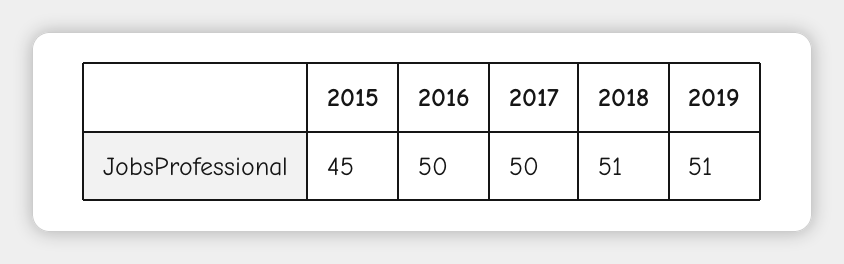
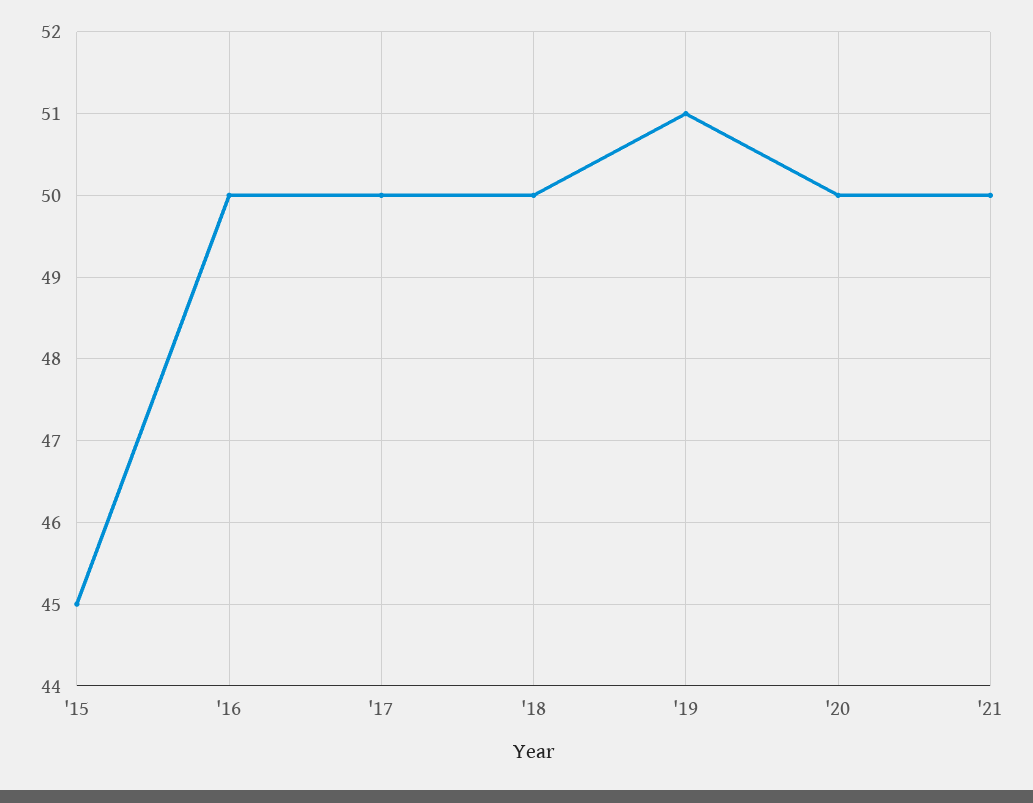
2018: 51 -> 50
'20: none -> 50
'21: none -> 50

